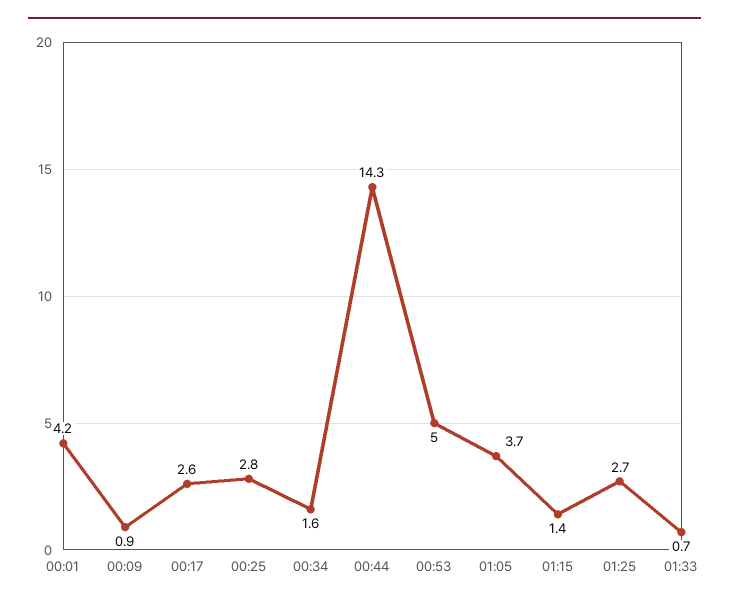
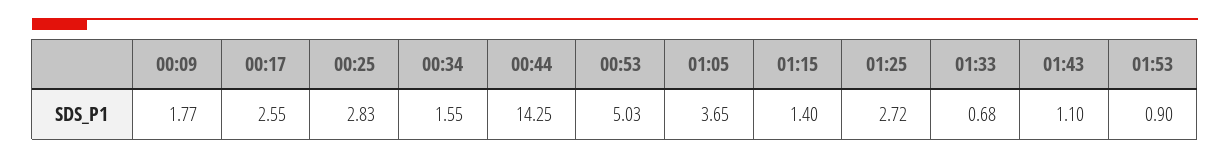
00:01: 4.2 -> none
00:09: 0.9 -> 1.77
01:43: none -> 1.1
01:53: none -> 0.9

